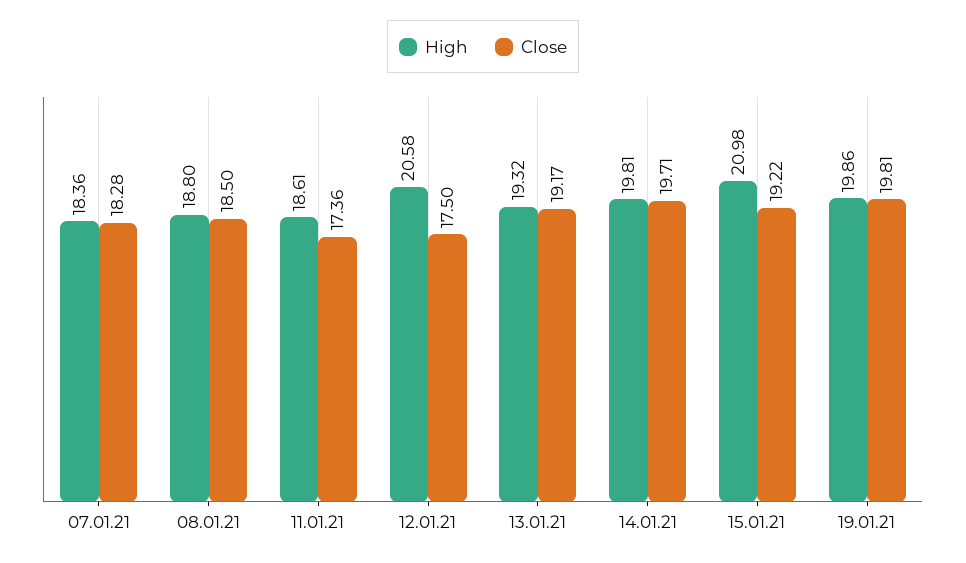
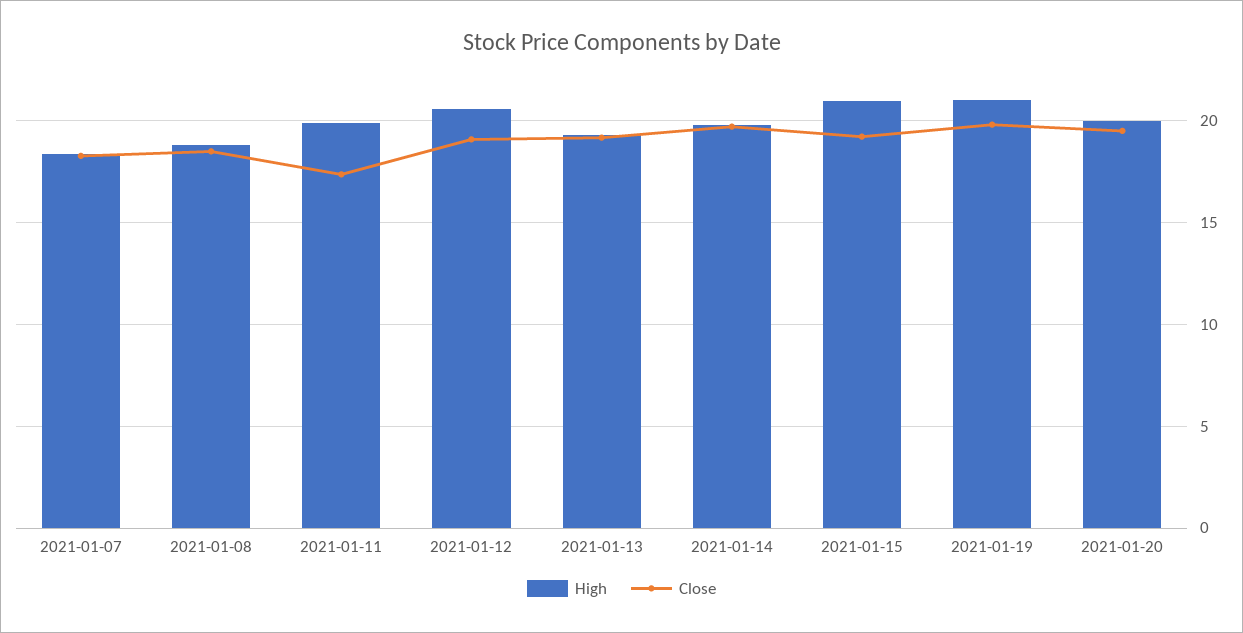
High, 11.01.21: 18.61 -> 20
Close, 12.01.21: 17.5 -> 19
High, 19.01.21: 19.86 -> 21
High, 2021-01-20: none -> 20
Close, 2021-01-20: none -> 19.5

